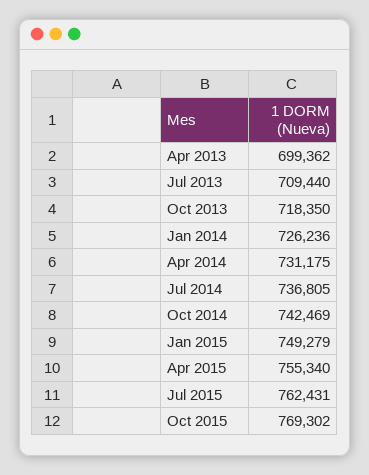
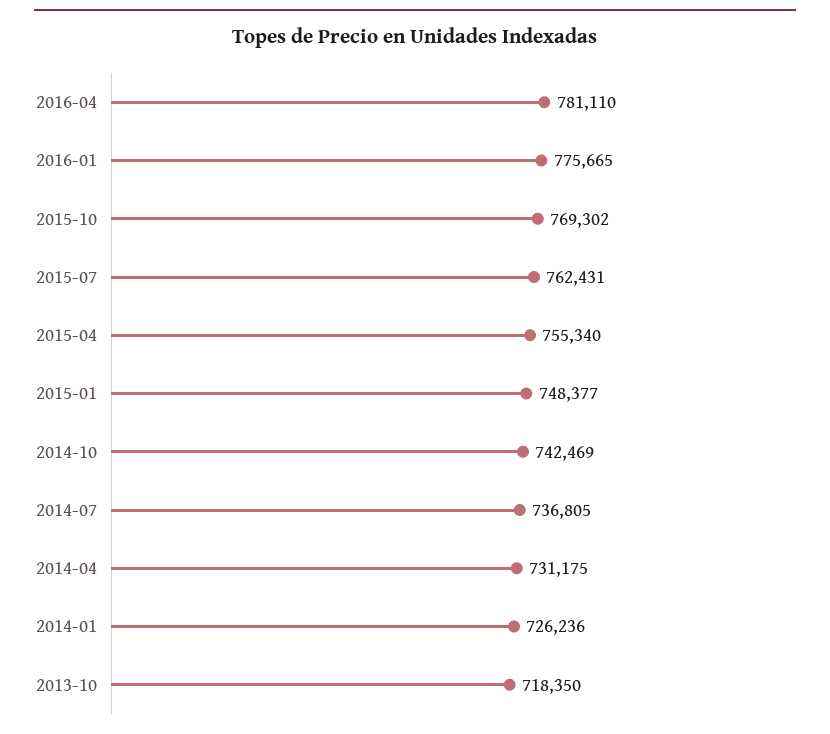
Apr 2013: 699362 -> none
Jul 2013: 709440 -> none
Jan 2015: 749279 -> 748377
2016-04: none -> 781110
2016-01: none -> 775665

